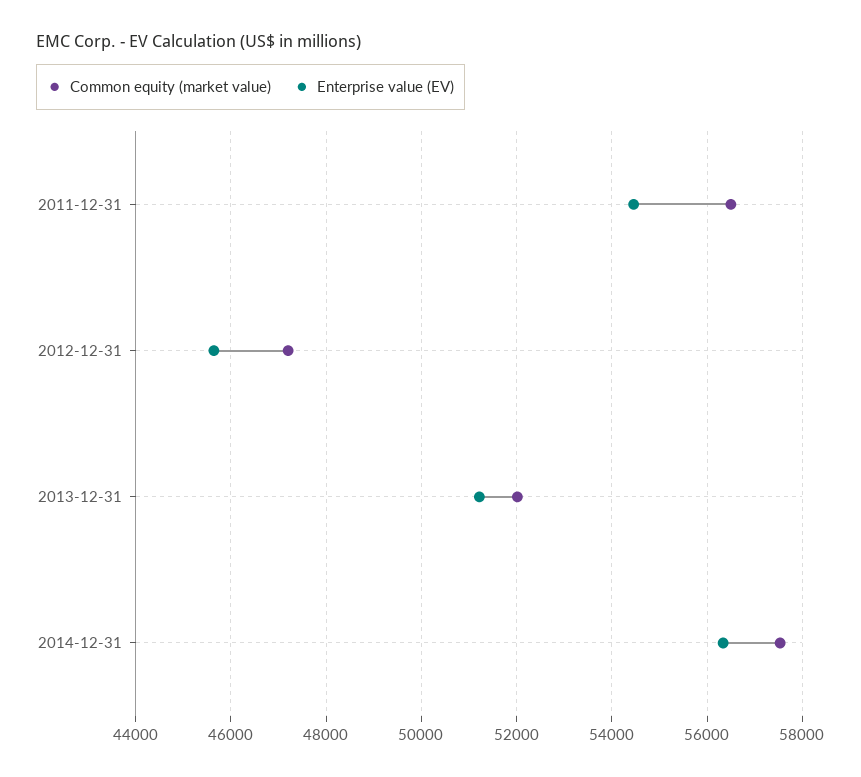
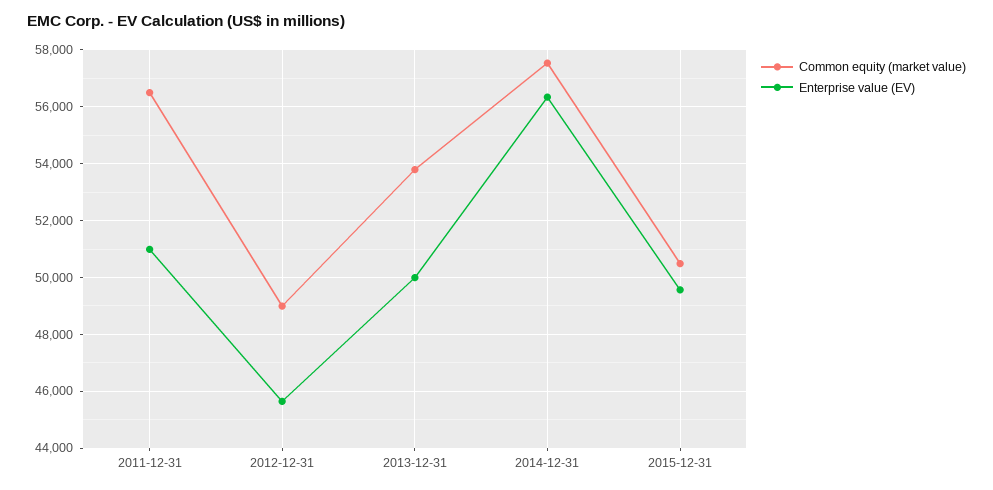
Enterprise value (EV), 2011-12-31: 54400 -> 51000
Common equity (market value), 2012-12-31: 47200 -> 49000
Common equity (market value), 2013-12-31: 52000 -> 53750
Enterprise value (EV), 2013-12-31: 51200 -> 50000
Common equity (market value), 2015-12-31: none -> 50500
Enterprise value (EV), 2015-12-31: none -> 49500

